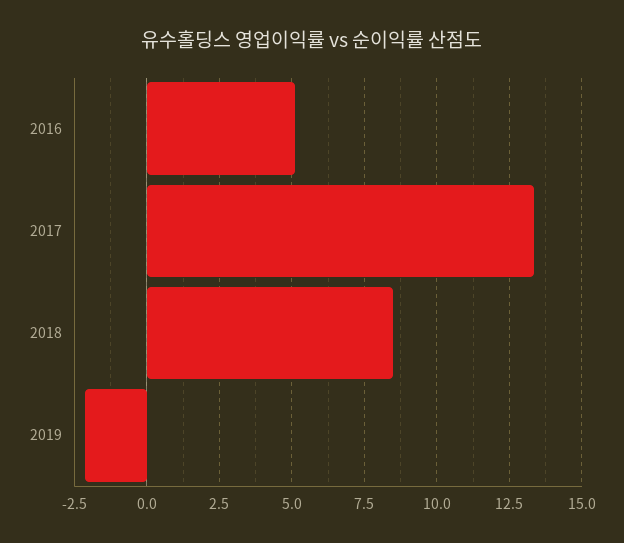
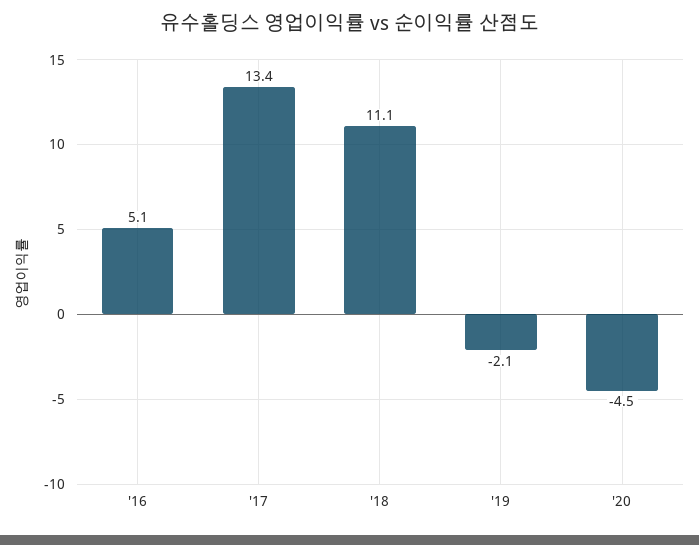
2018: 8.5 -> 11.1
'20: none -> -4.5

